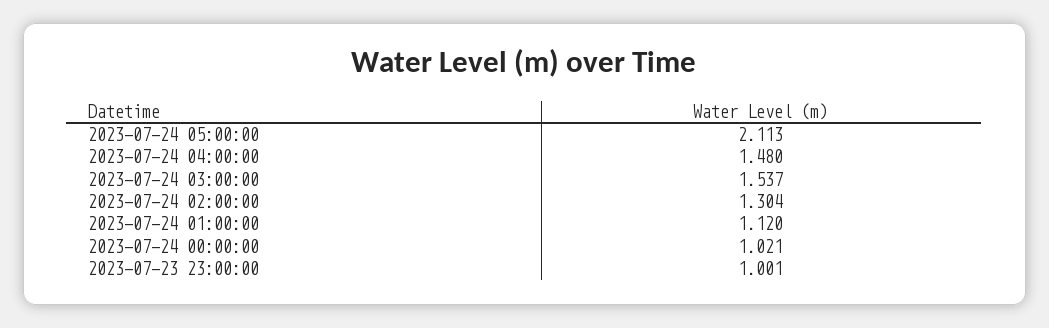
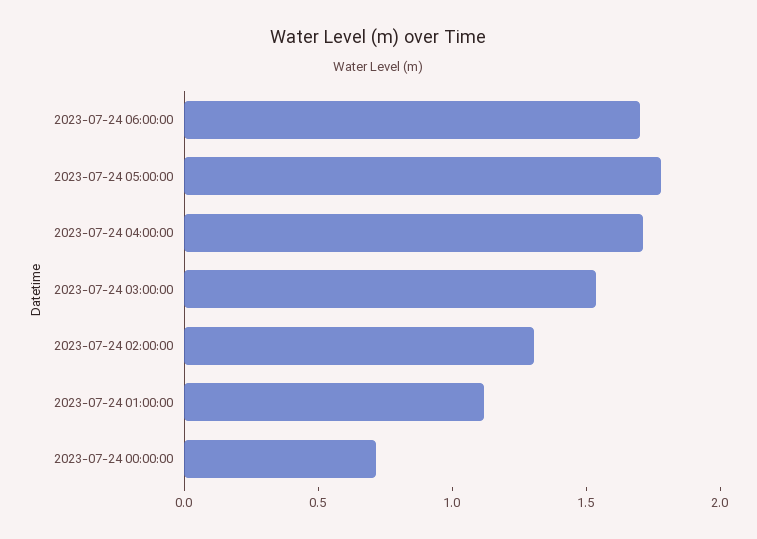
2023-07-24 05:00:00: 2.113 -> 1.8
2023-07-24 04:00:00: 1.48 -> 1.7
2023-07-24 00:00:00: 1.021 -> 0.7
2023-07-23 23:00:00: 1.001 -> none
2023-07-24 06:00:00: none -> 1.7

